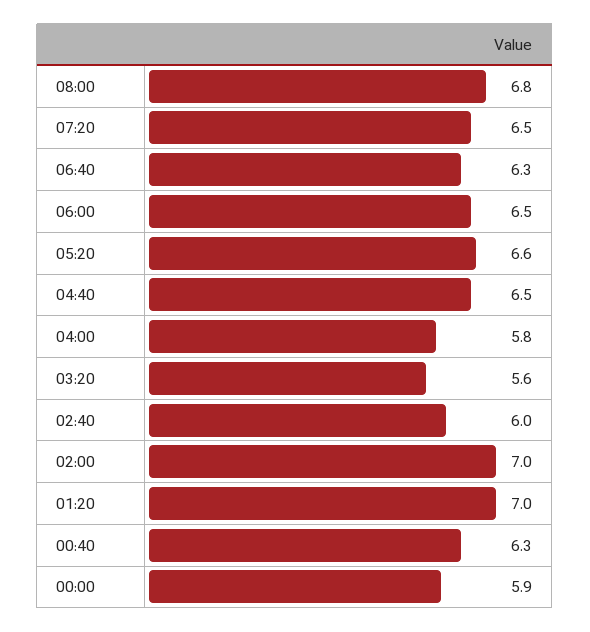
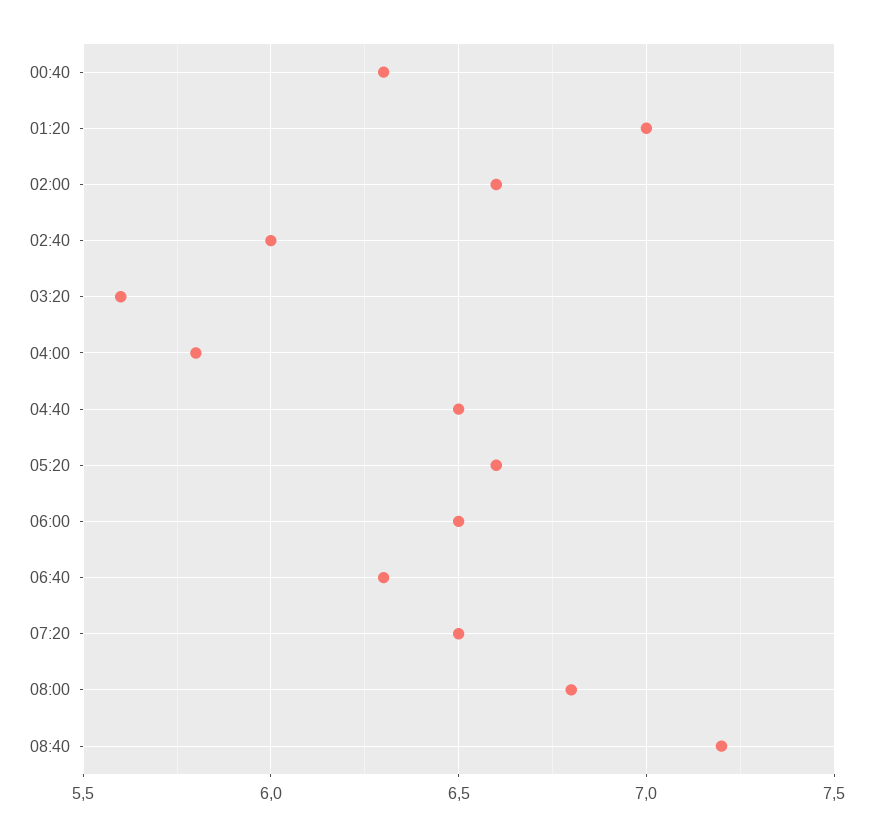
02:00: 7 -> 6.6
00:00: 5.9 -> none
08:40: none -> 7.2

